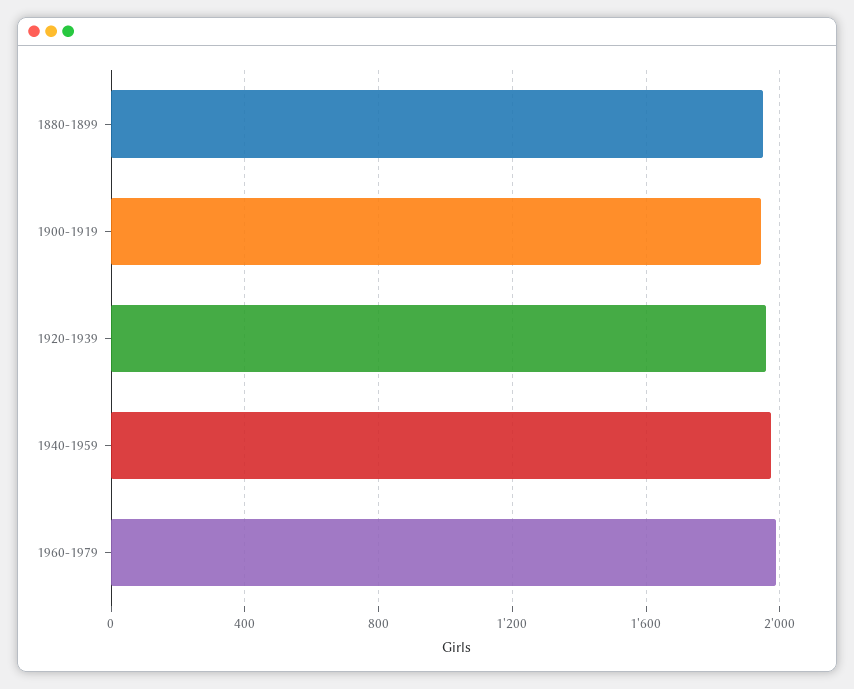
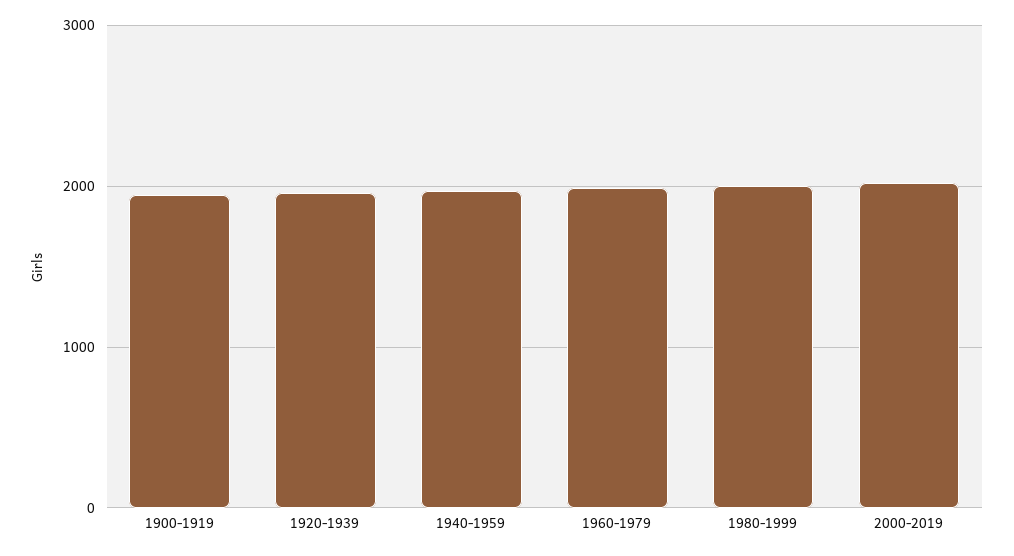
1880-1899: 1950 -> none
1980-1999: none -> 2000
2000-2019: none -> 2000

